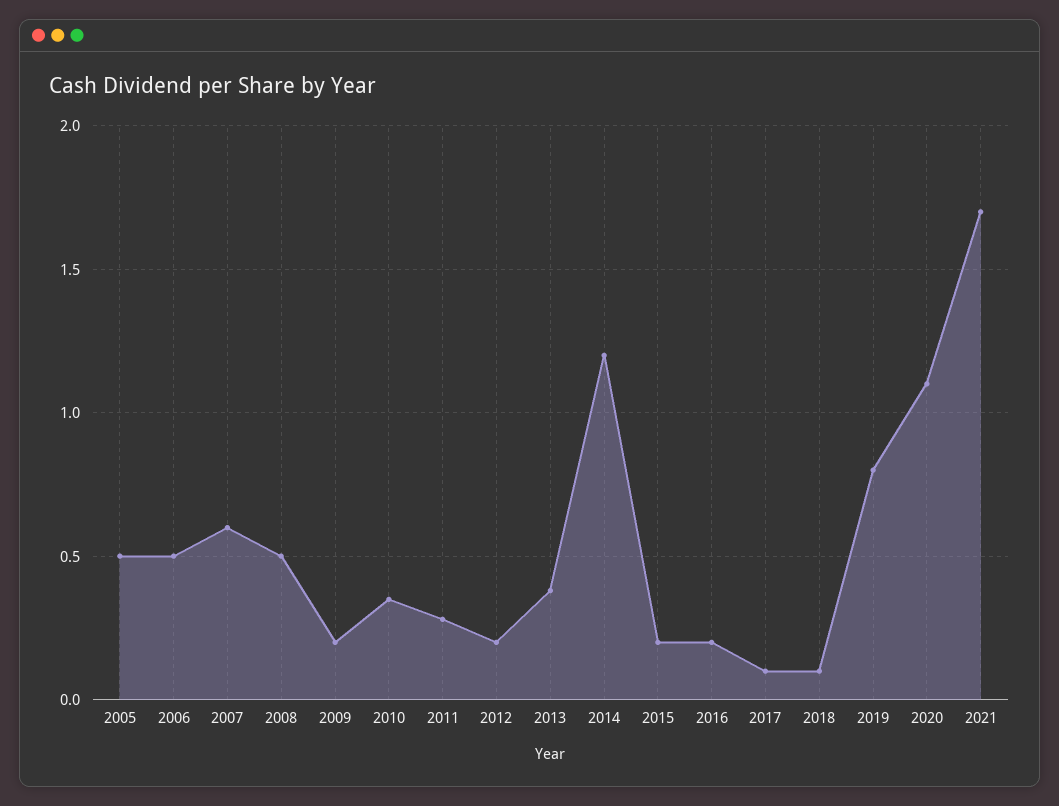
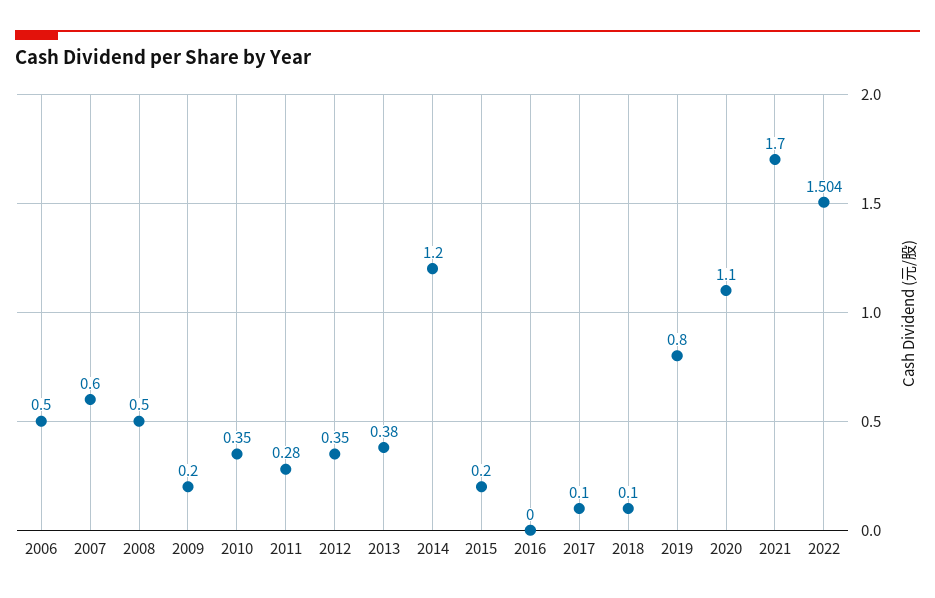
2005: 0.5 -> none
2012: 0.2 -> 0.35
2016: 0.2 -> 0
2022: none -> 1.504

